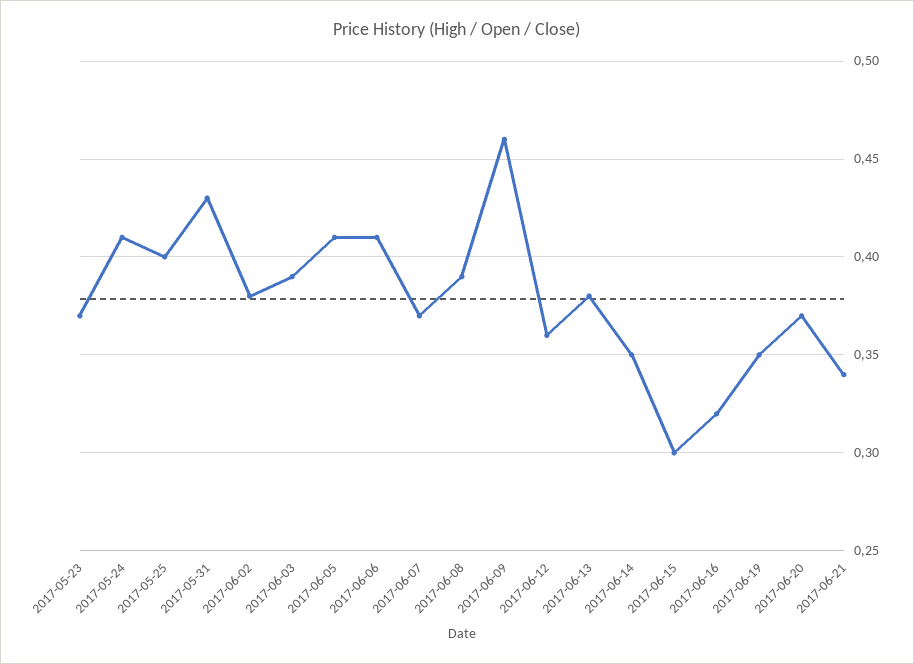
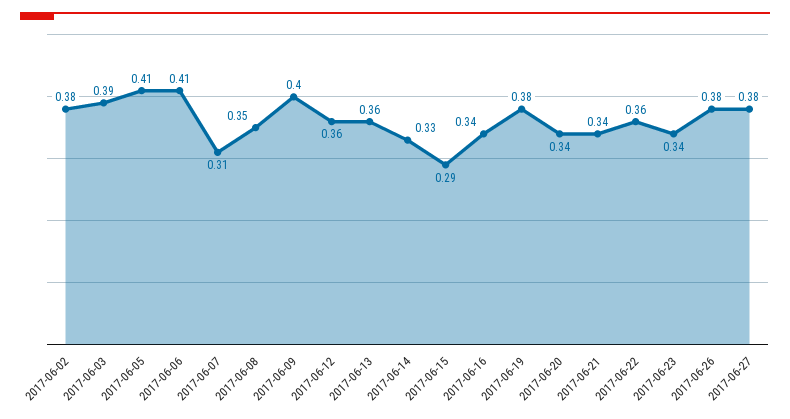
2017-05-23: 0.37 -> none
2017-05-24: 0.41 -> none
2017-05-25: 0.4 -> none
2017-05-31: 0.43 -> none
2017-06-07: 0.37 -> 0.31
2017-06-08: 0.39 -> 0.35
2017-06-09: 0.46 -> 0.4
2017-06-13: 0.38 -> 0.36
2017-06-14: 0.35 -> 0.33
2017-06-15: 0.3 -> 0.29
2017-06-16: 0.32 -> 0.34
2017-06-19: 0.35 -> 0.38
2017-06-20: 0.37 -> 0.34
2017-06-22: none -> 0.36
2017-06-23: none -> 0.34
2017-06-26: none -> 0.38
2017-06-27: none -> 0.38

